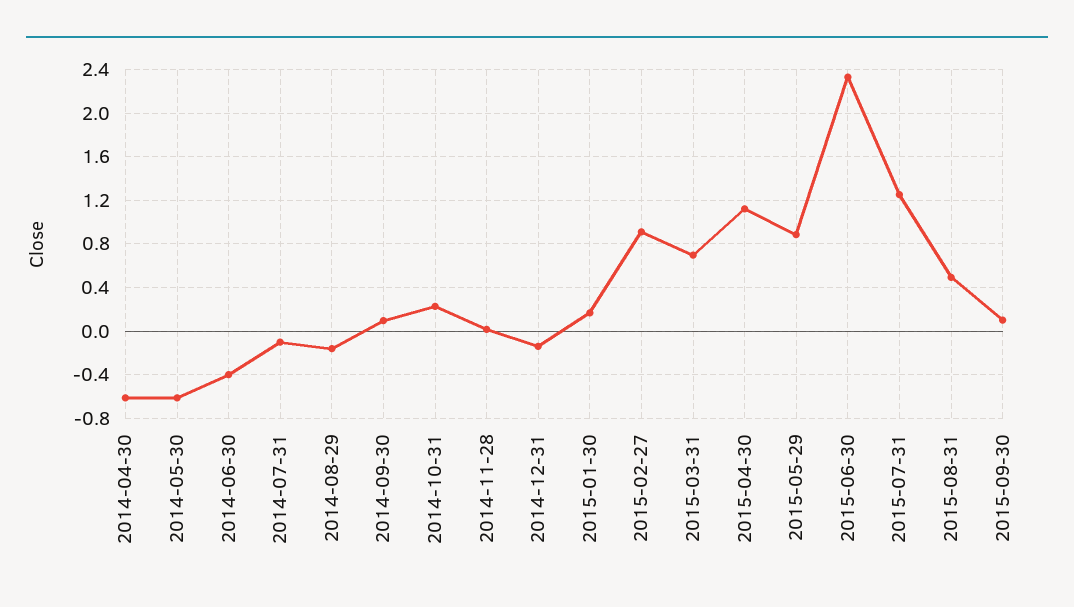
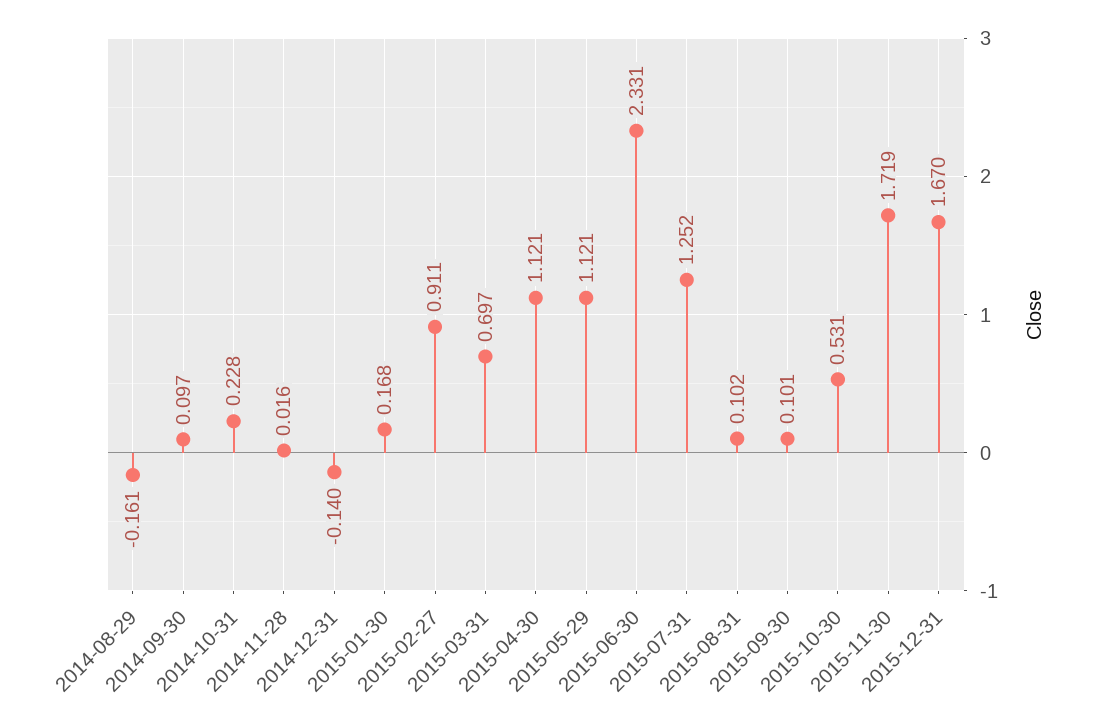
2014-04-30: -0.6 -> none
2014-05-30: -0.6 -> none
2014-06-30: -0.4 -> none
2014-07-31: -0.1 -> none
2015-05-29: 0.9 -> 1.121
2015-08-31: 0.5 -> 0.102
2015-10-30: none -> 0.531
2015-11-30: none -> 1.719
2015-12-31: none -> 1.67

